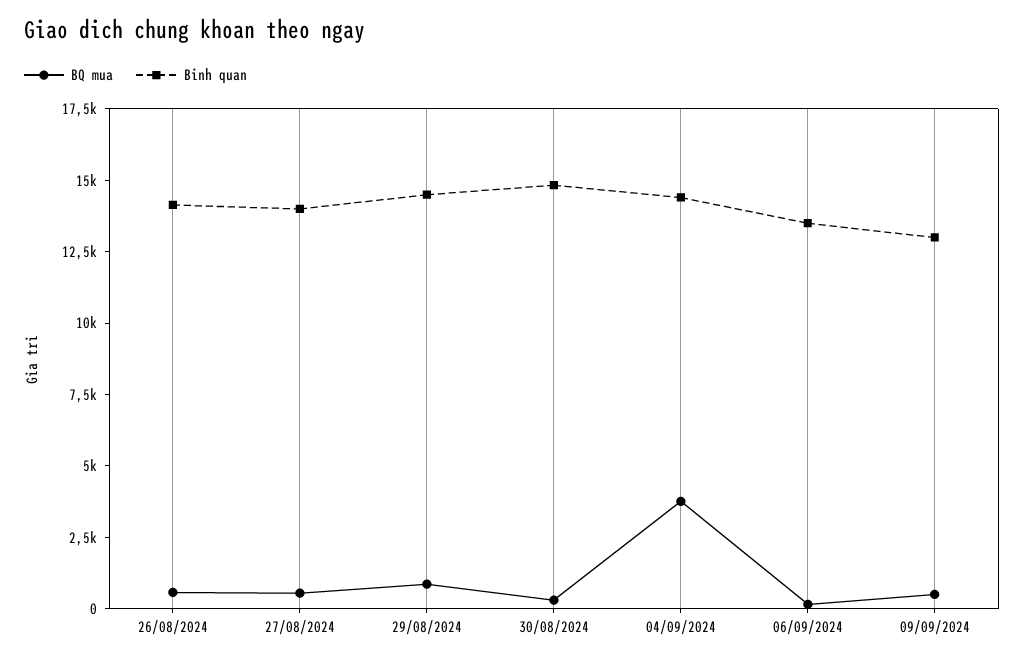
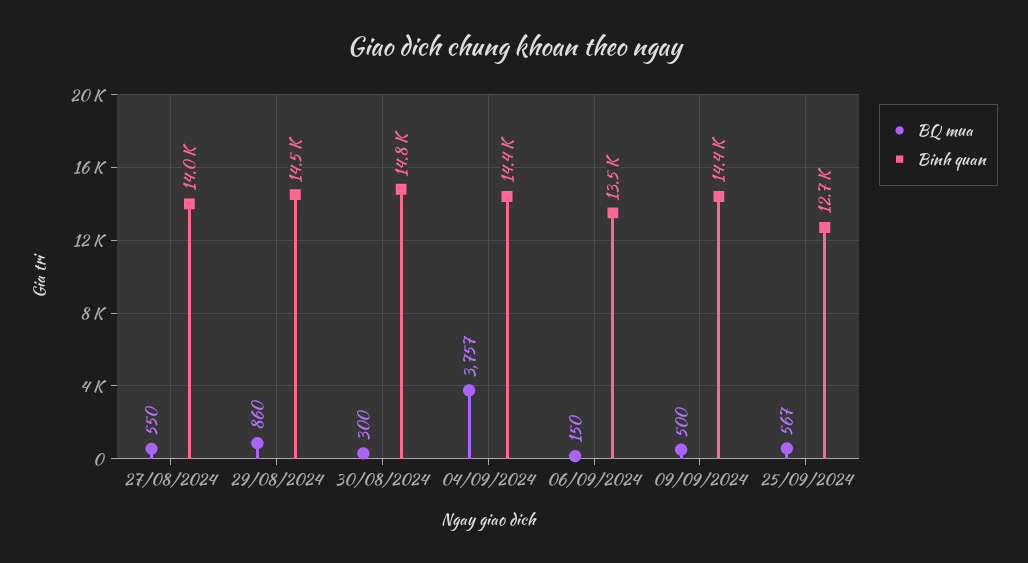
BQ mua, 26/08/2024: 500 -> none
Binh quan, 26/08/2024: 14000 -> none
Binh quan, 09/09/2024: 13000 -> 14400
BQ mua, 25/09/2024: none -> 567
Binh quan, 25/09/2024: none -> 12700

